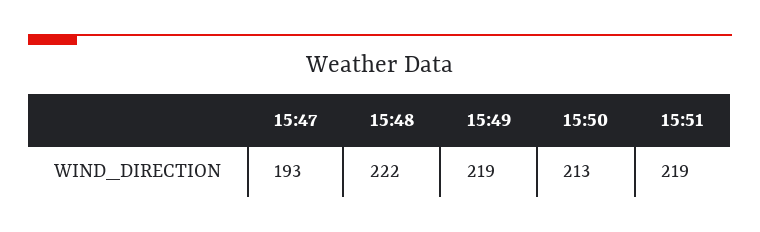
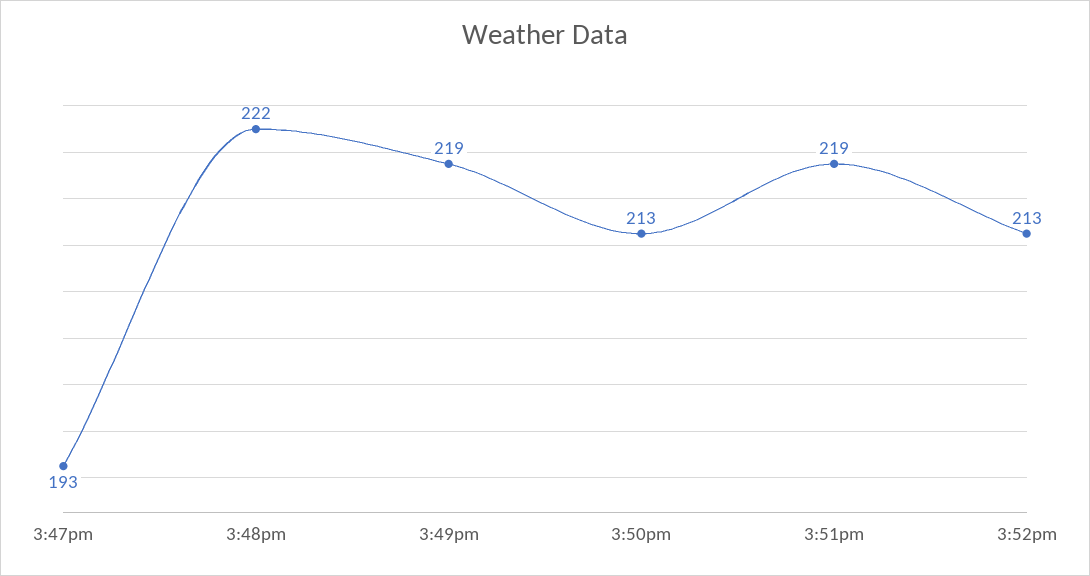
3:52pm: none -> 213

